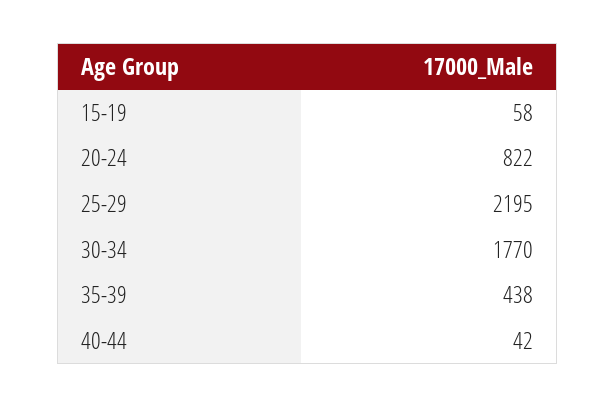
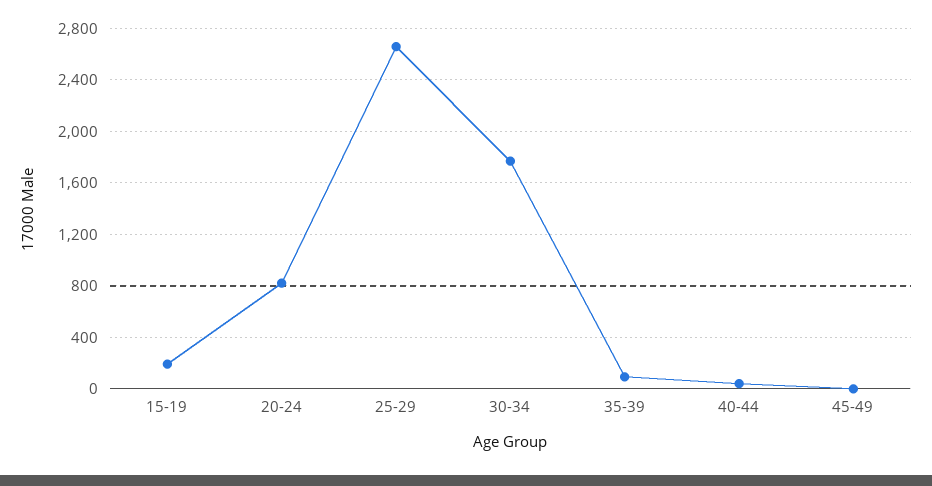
15-19: 58 -> 200
25-29: 2195 -> 2650
35-39: 438 -> 100
45-49: none -> 0

